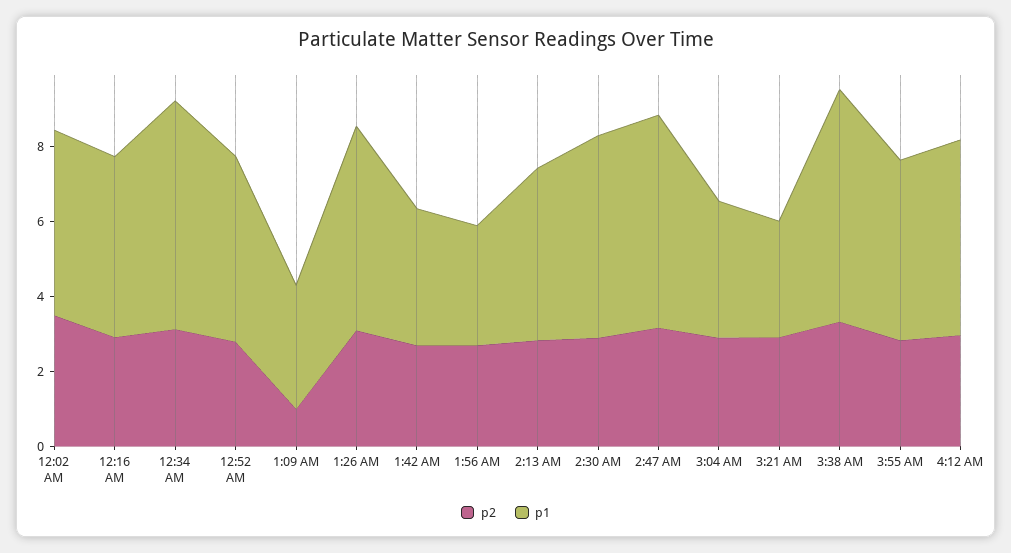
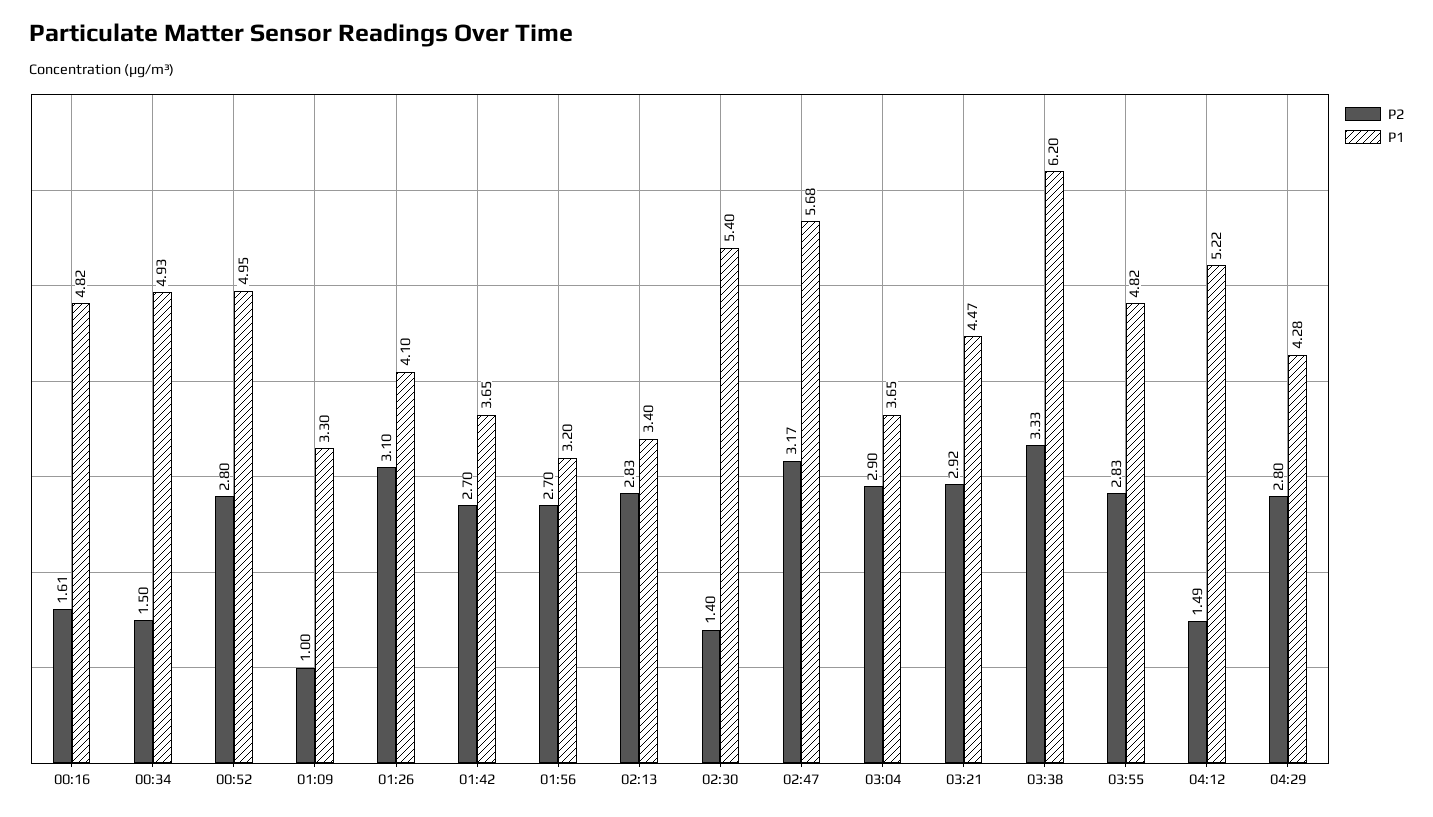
p2, 12:02 AM: 3.5 -> none
p1, 12:02 AM: 5 -> none
p2, 12:16 AM: 3 -> 1.61
p2, 12:34 AM: 3 -> 1.5
p1, 12:34 AM: 6 -> 4.93
p1, 1:26 AM: 5.5 -> 4.1
p1, 2:13 AM: 4.5 -> 3.4
p2, 2:30 AM: 3 -> 1.4
p1, 3:21 AM: 3 -> 4.47
p2, 4:12 AM: 3 -> 1.49
p2, 04:29: none -> 2.8
p1, 04:29: none -> 4.28

